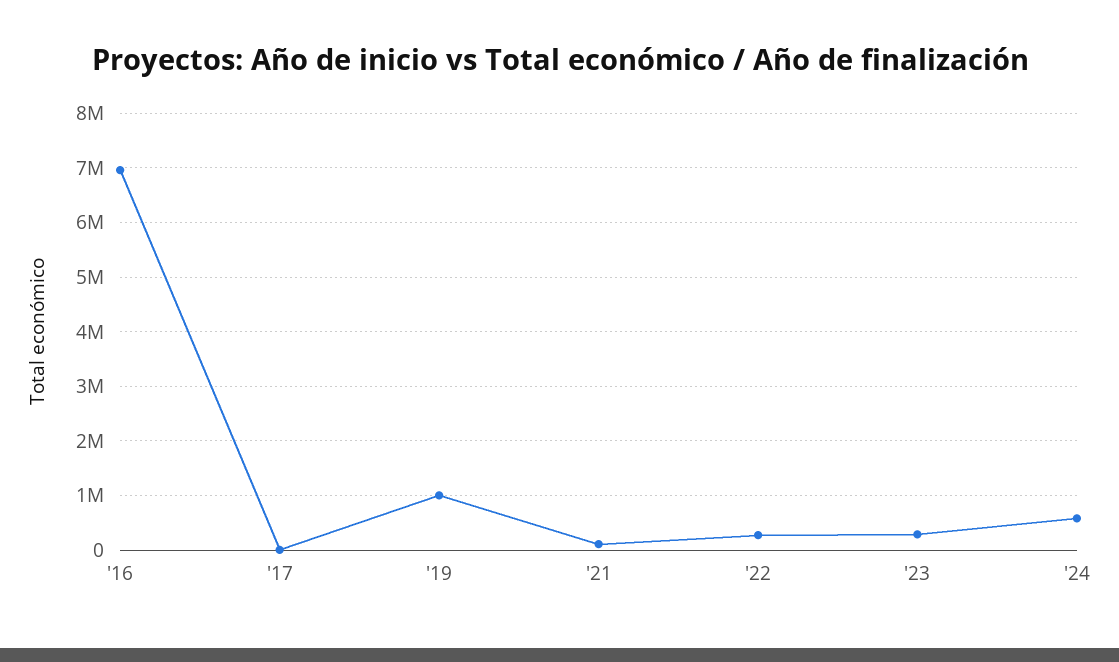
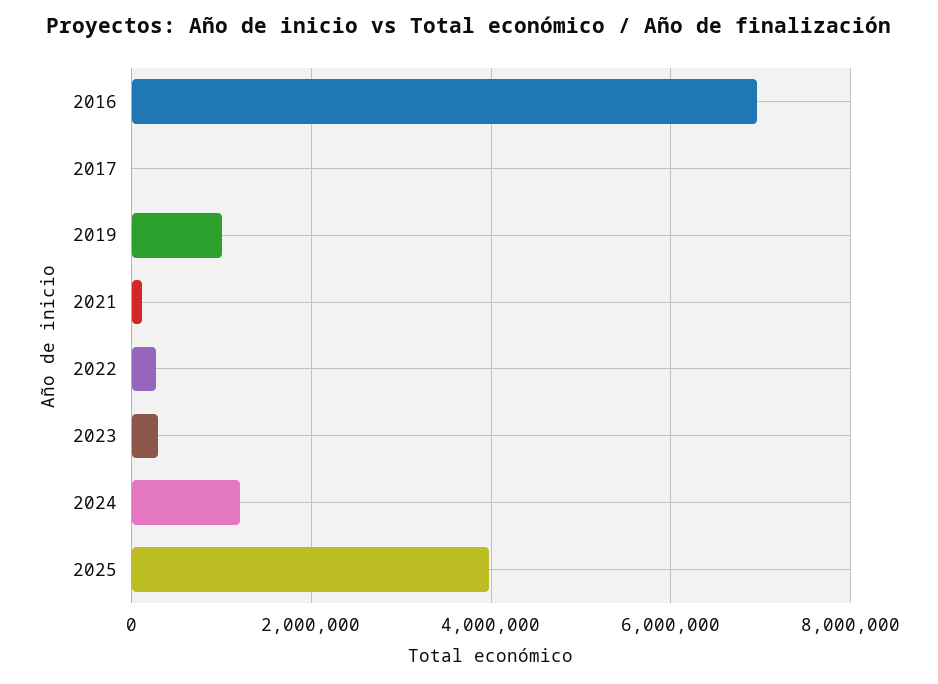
'24: 600000 -> 1200000
2025: none -> 4000000

